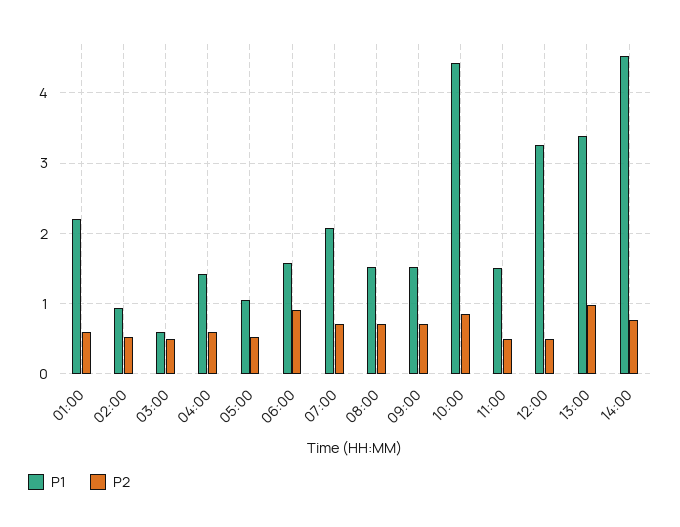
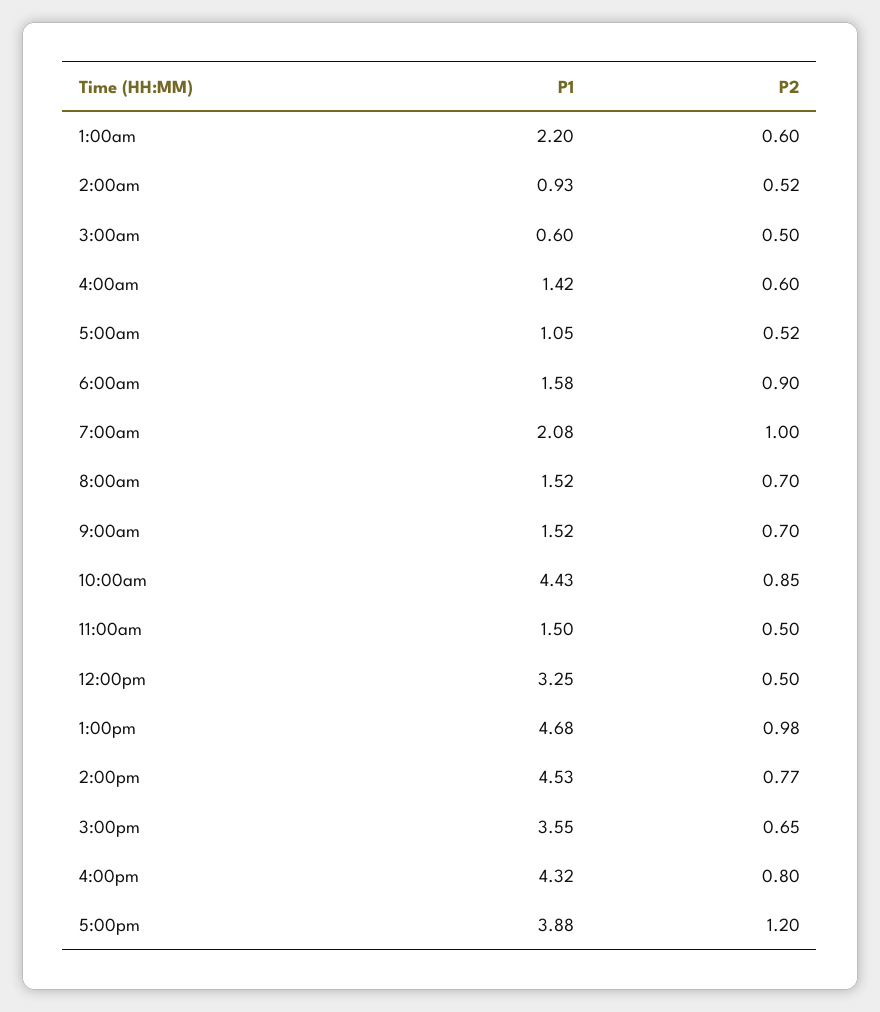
P2, 07:00: 0.7 -> 1
P1, 13:00: 3.4 -> 4.68
P1, 3:00pm: none -> 3.55
P2, 3:00pm: none -> 0.65
P1, 4:00pm: none -> 4.32
P2, 4:00pm: none -> 0.8
P1, 5:00pm: none -> 3.88
P2, 5:00pm: none -> 1.2

